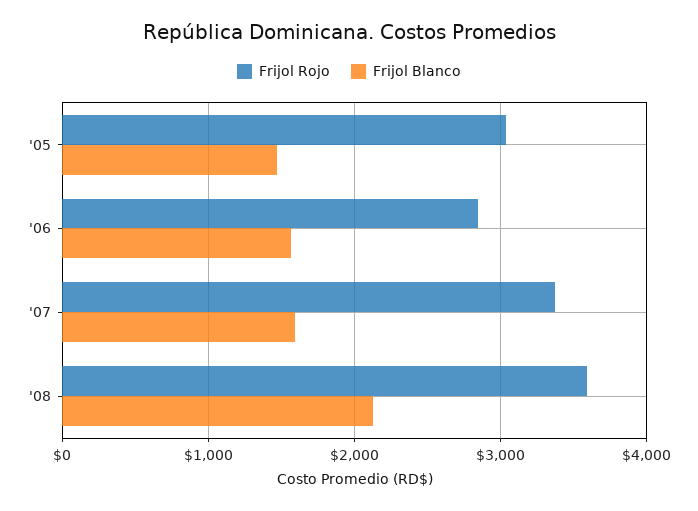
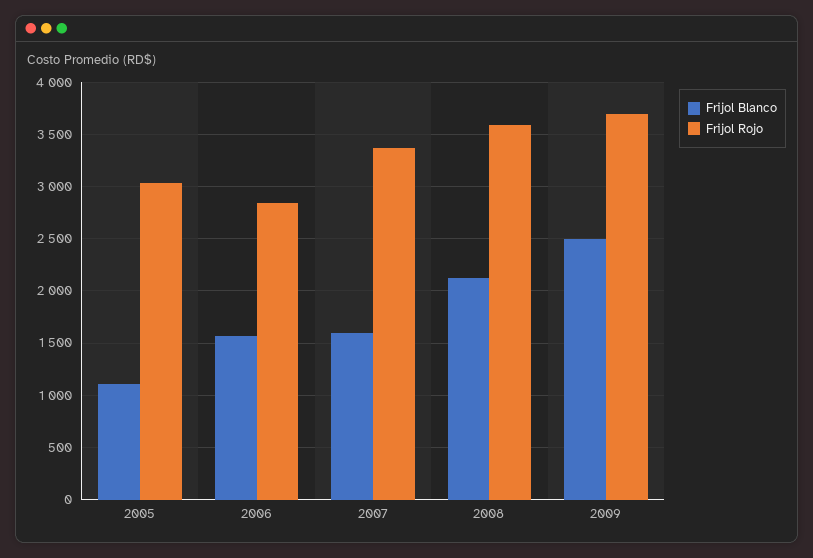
Frijol Blanco, '05: 1500 -> 1100
Frijol Blanco, 2009: none -> 2500
Frijol Rojo, 2009: none -> 3700

